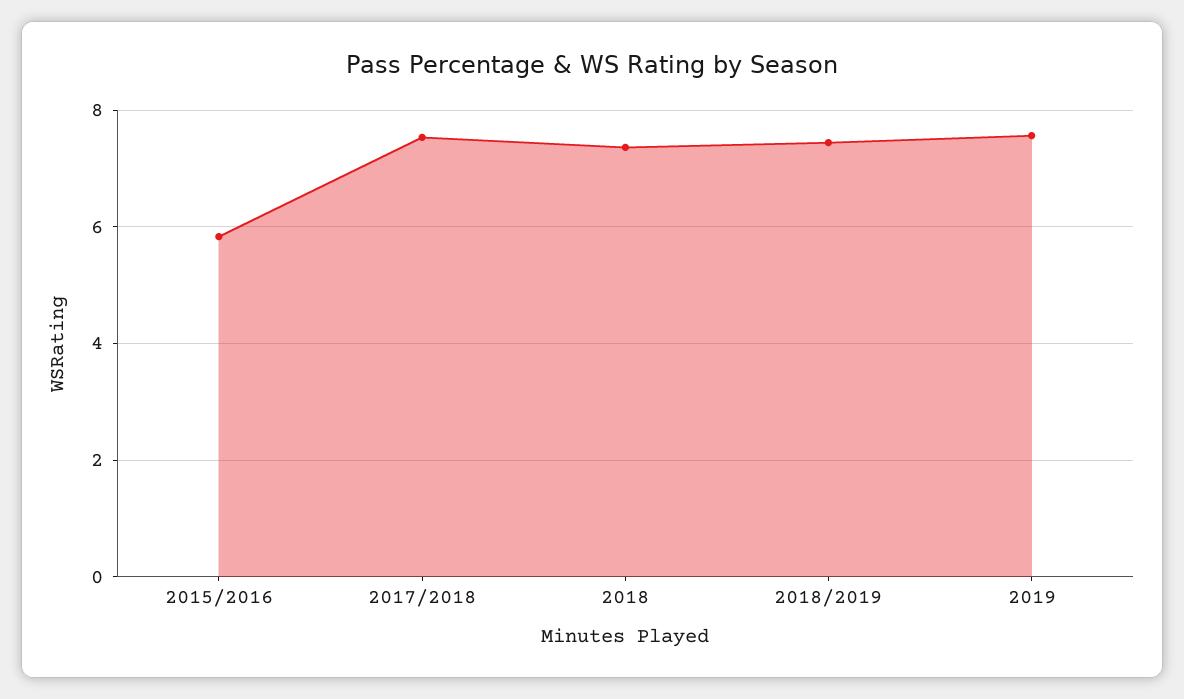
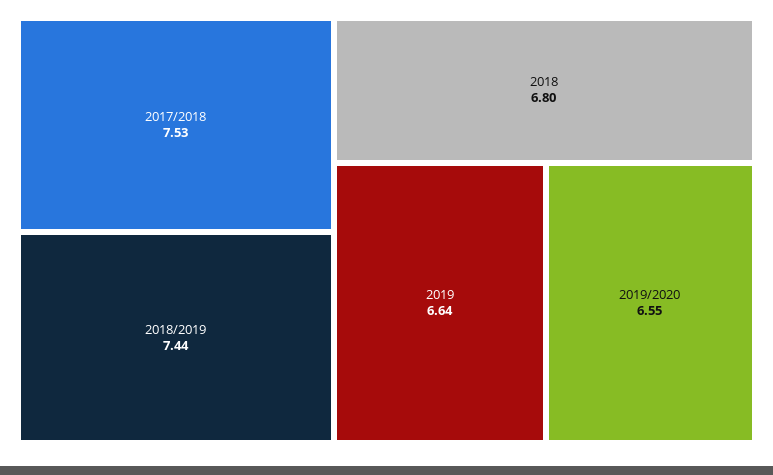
2015/2016: 5.8 -> none
2018: 7.4 -> 6.8
2019: 7.6 -> 6.64
2019/2020: none -> 6.55

